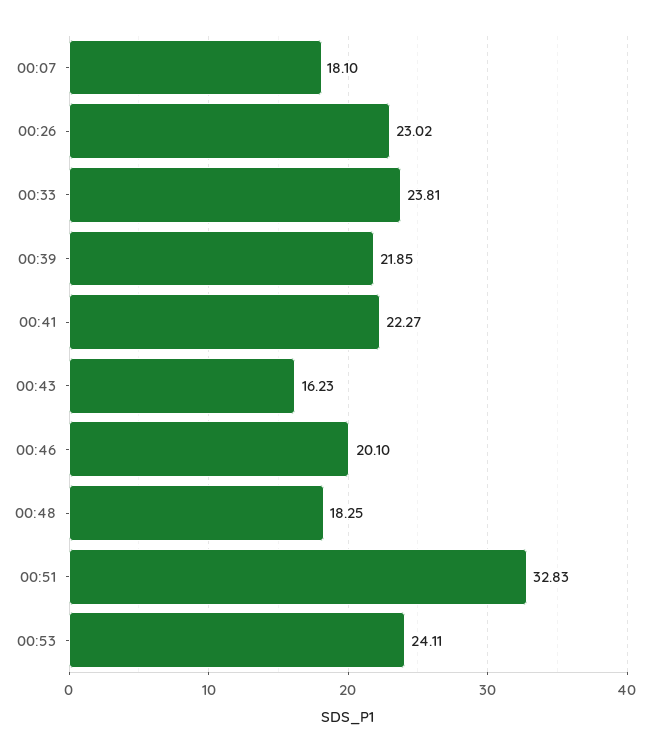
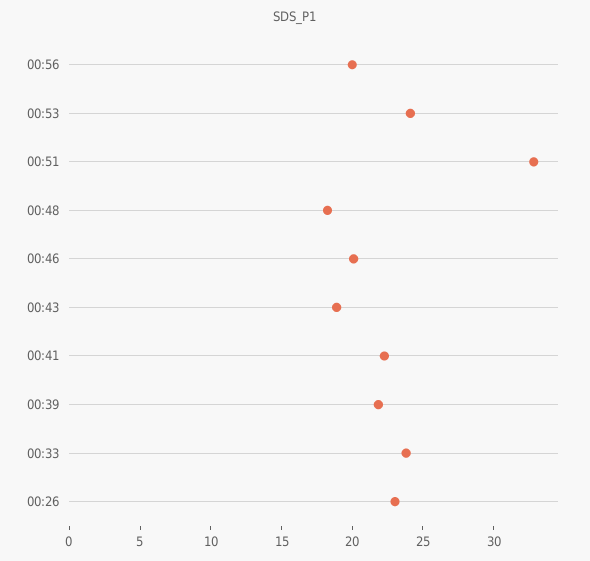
00:07: 18.1 -> none
00:43: 16.23 -> 19
00:56: none -> 20

